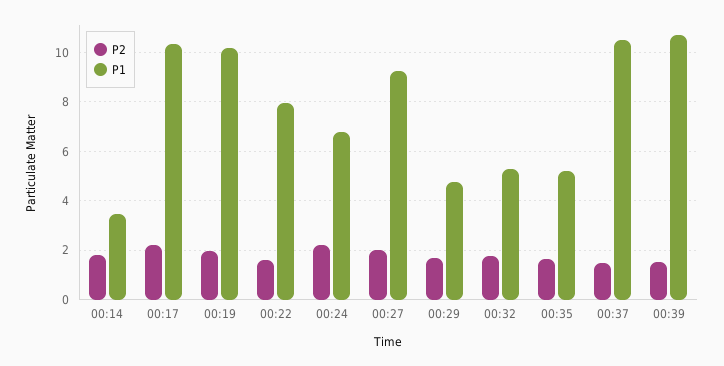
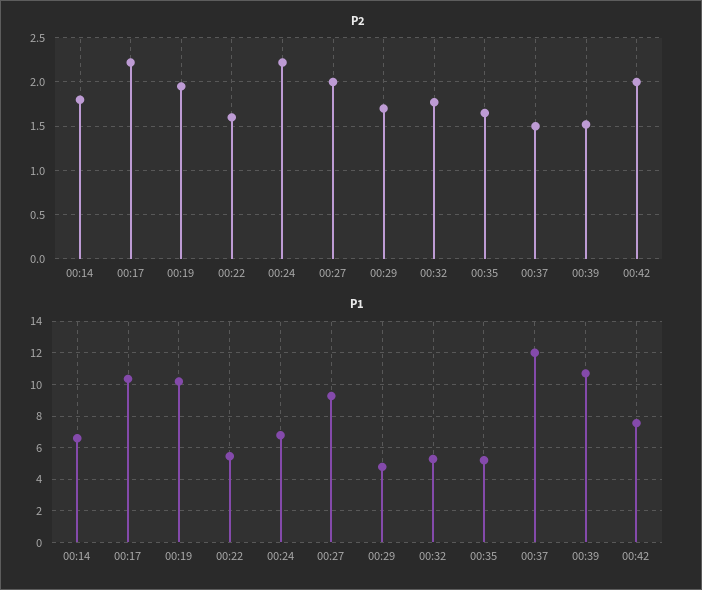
P1, 00:14: 3.5 -> 6.5
P1, 00:22: 8 -> 5.5
P1, 00:37: 10.5 -> 12
P2, 00:42: none -> 2
P1, 00:42: none -> 7.5

